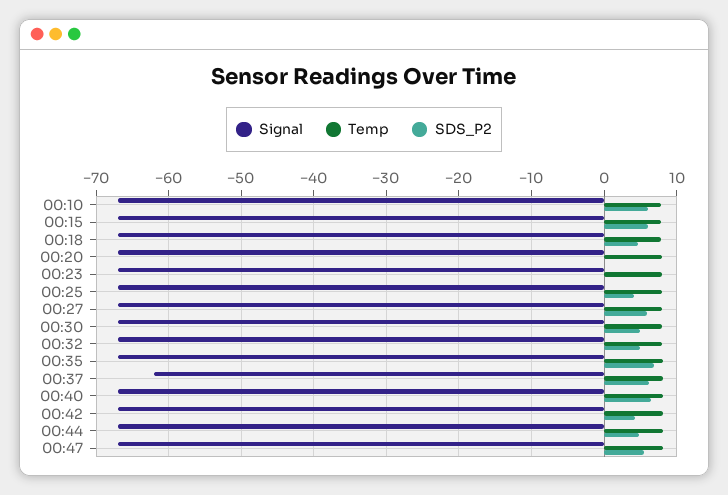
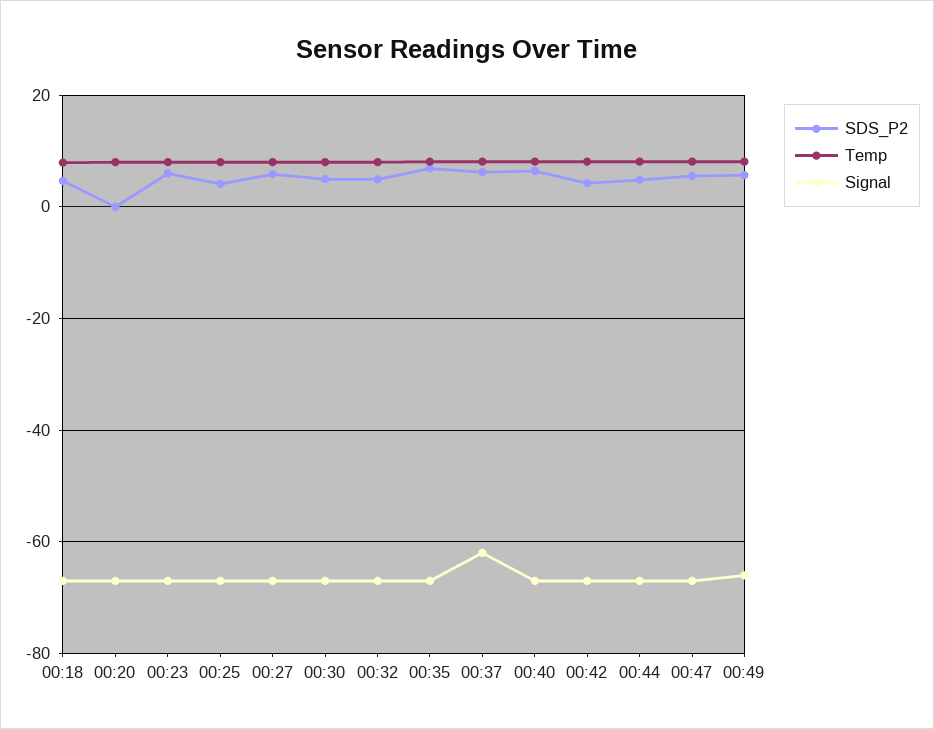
Signal, 00:10: -67 -> none
Temp, 00:10: 8 -> none
SDS_P2, 00:10: 6 -> none
Signal, 00:15: -67 -> none
Temp, 00:15: 8 -> none
SDS_P2, 00:15: 6 -> none
SDS_P2, 00:23: 0 -> 6
SDS_P2, 00:49: none -> 6
Temp, 00:49: none -> 8
Signal, 00:49: none -> -66

